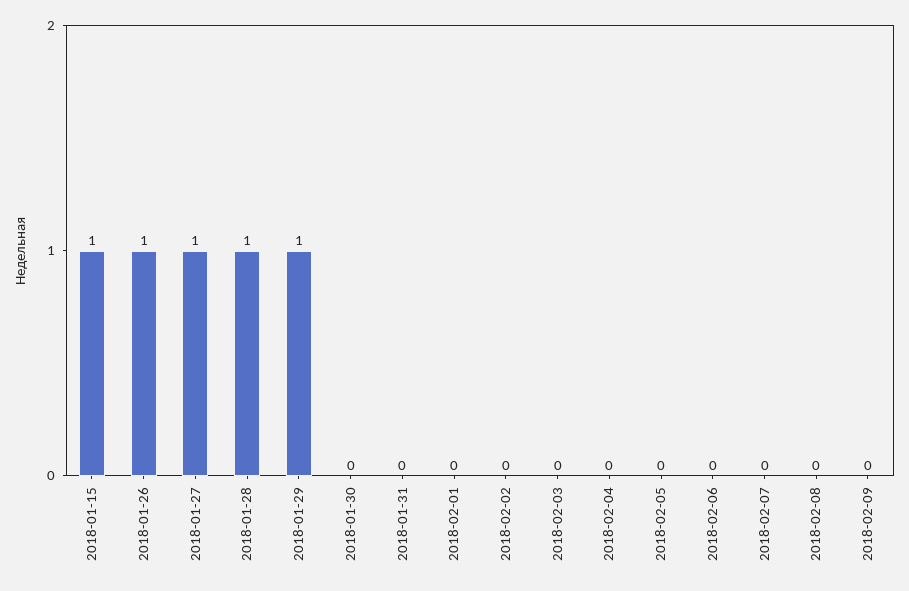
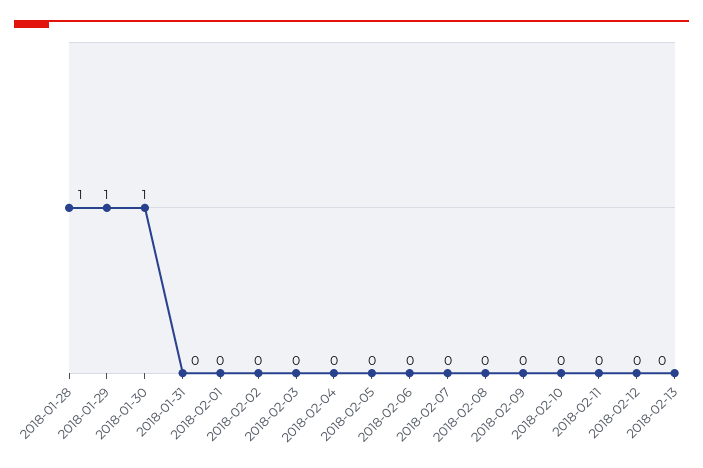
2018-01-15: 1 -> none
2018-01-26: 1 -> none
2018-01-27: 1 -> none
2018-01-30: 0 -> 1
2018-02-10: none -> 0
2018-02-11: none -> 0
2018-02-12: none -> 0
2018-02-13: none -> 0

